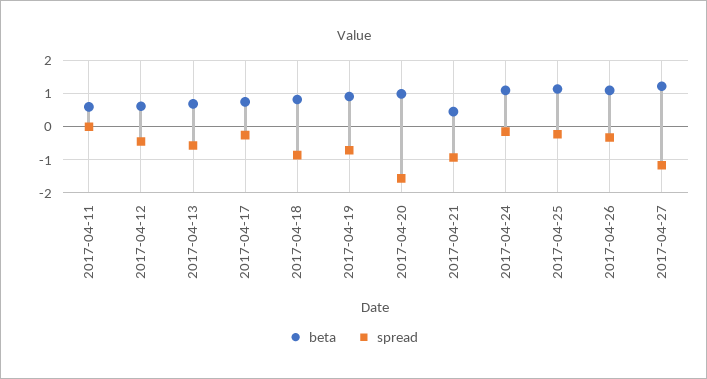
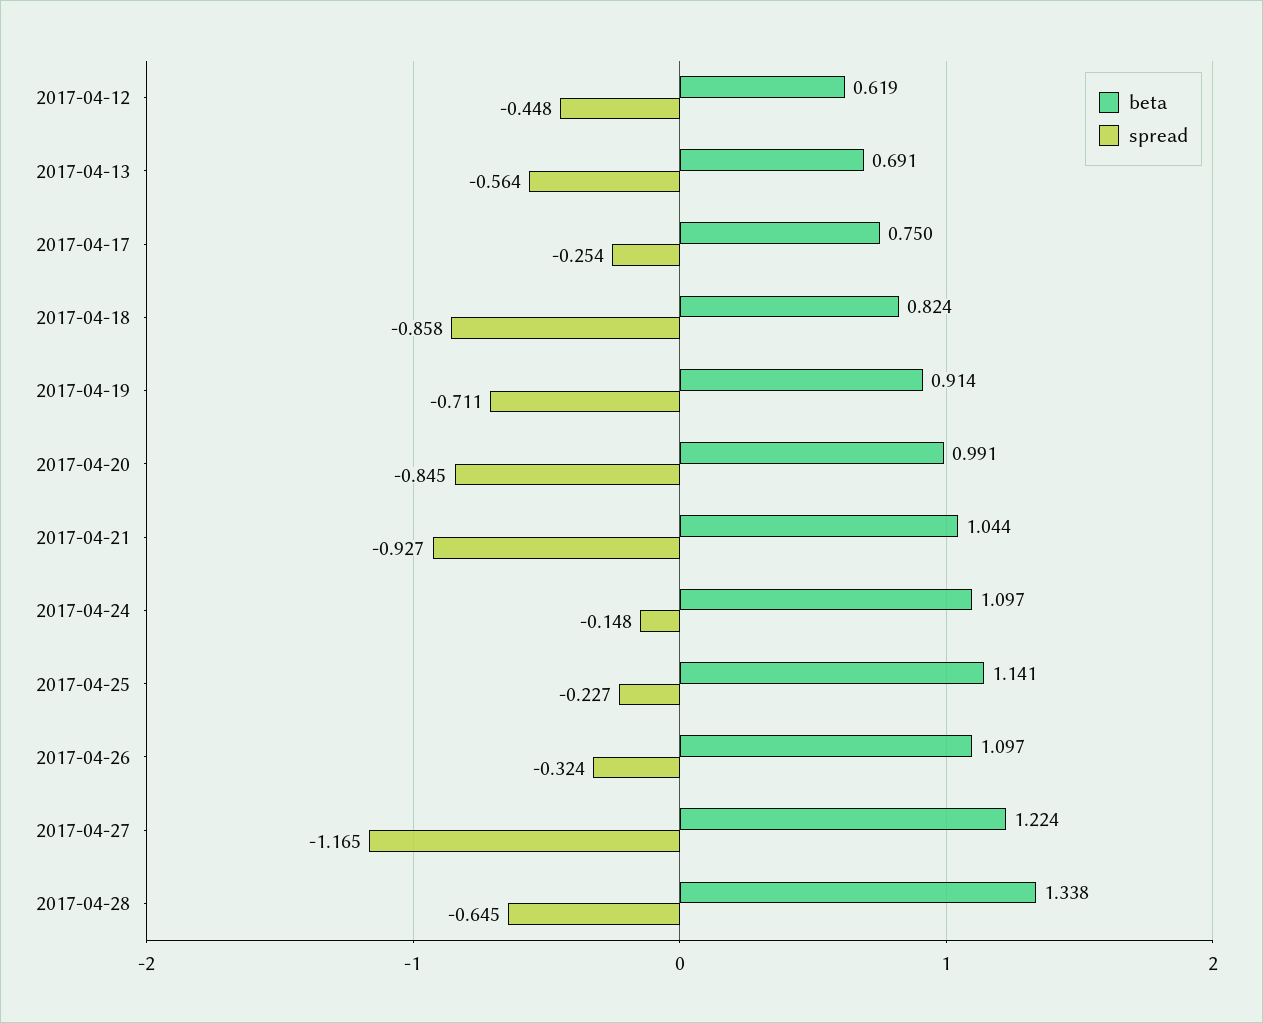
beta, 2017-04-11: 0.6 -> none
spread, 2017-04-11: 0 -> none
spread, 2017-04-20: -1.6 -> -0.845
beta, 2017-04-21: 0.4 -> 1.044
beta, 2017-04-28: none -> 1.338
spread, 2017-04-28: none -> -0.645

